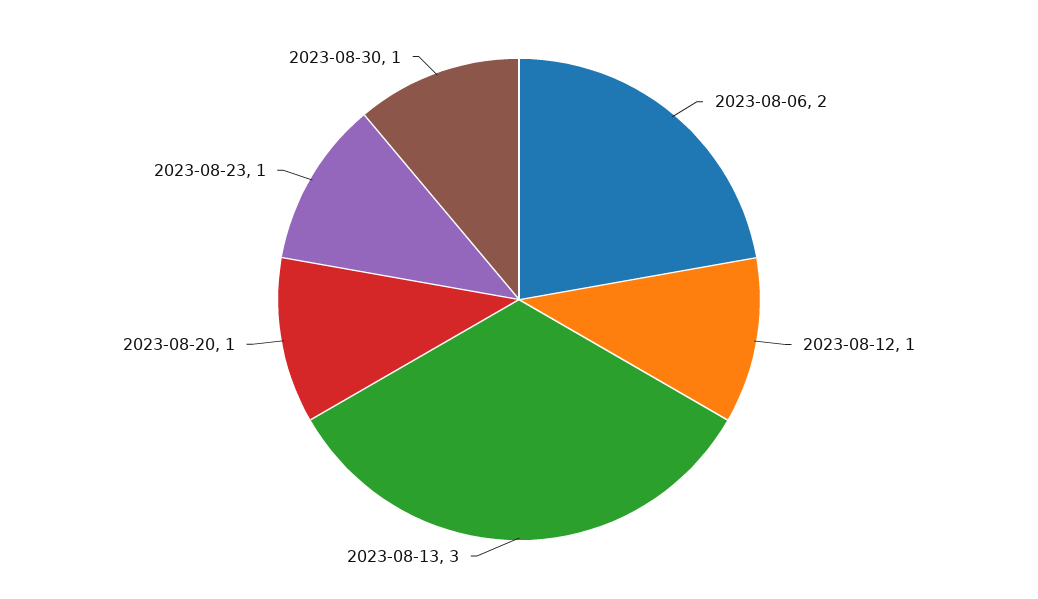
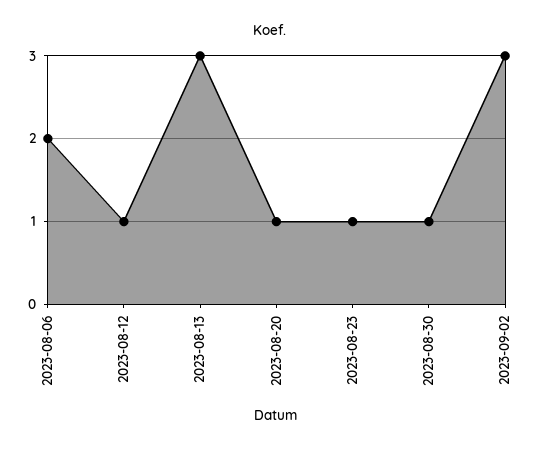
2023-09-02: none -> 3

